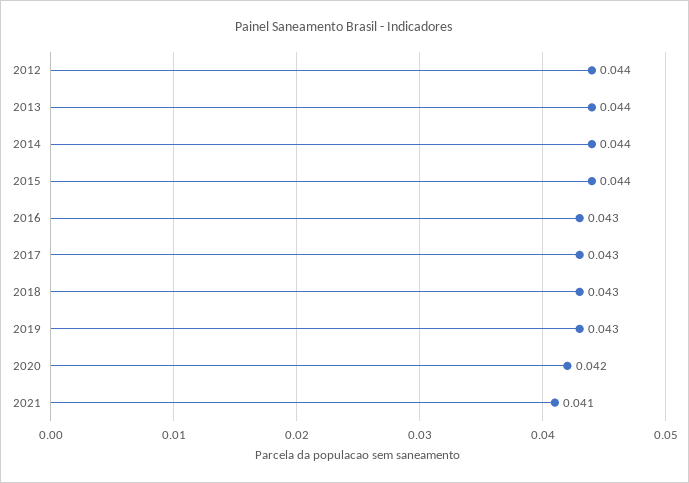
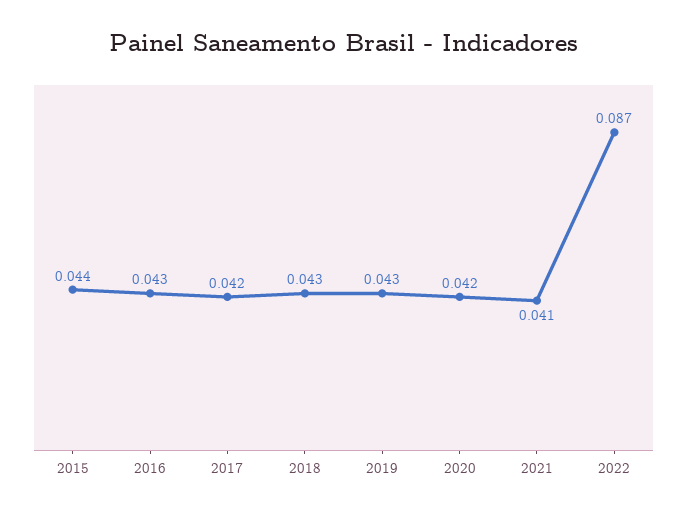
2012: 0.044 -> none
2013: 0.044 -> none
2014: 0.044 -> none
2017: 0.043 -> 0.042
2022: none -> 0.087

